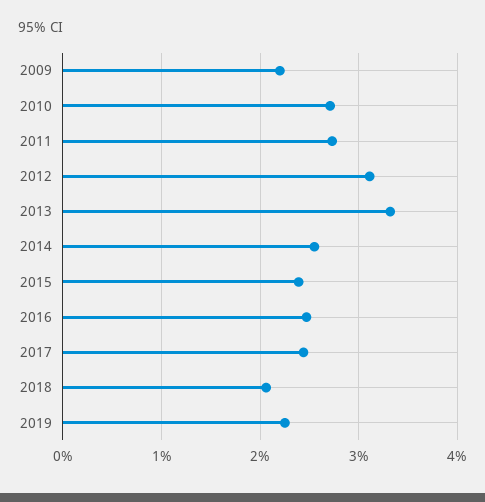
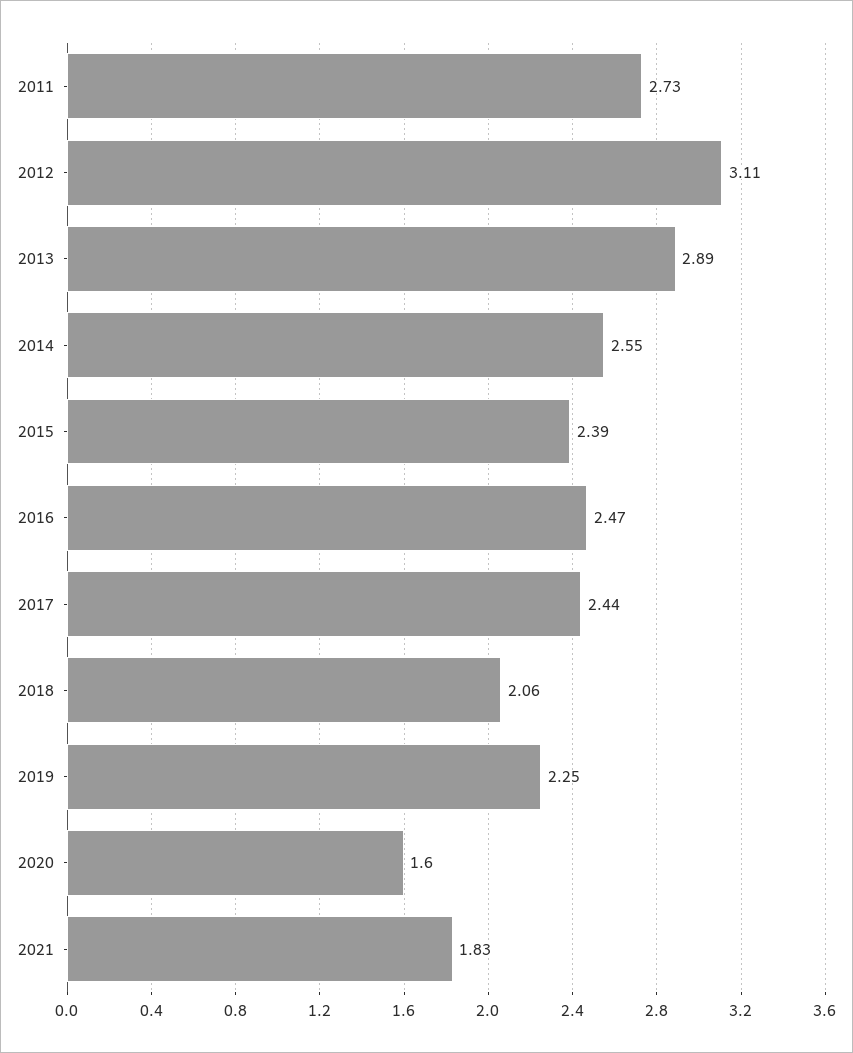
2009: 2.2 -> none
2010: 2.7 -> none
2013: 3.3 -> 2.89
2020: none -> 1.6
2021: none -> 1.83

